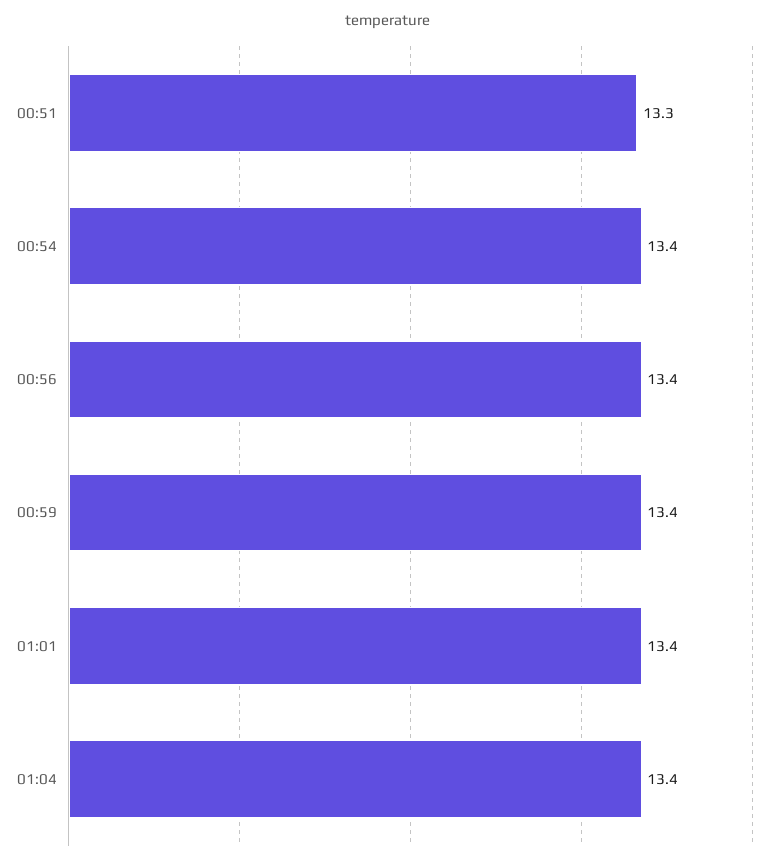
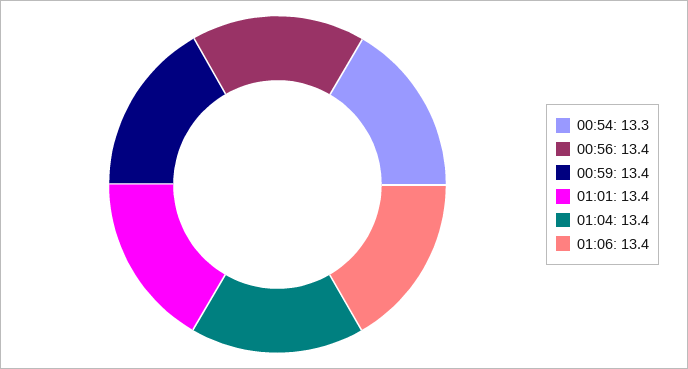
00:51: 13.3 -> none
00:54: 13.4 -> 13.3
01:06: none -> 13.4

